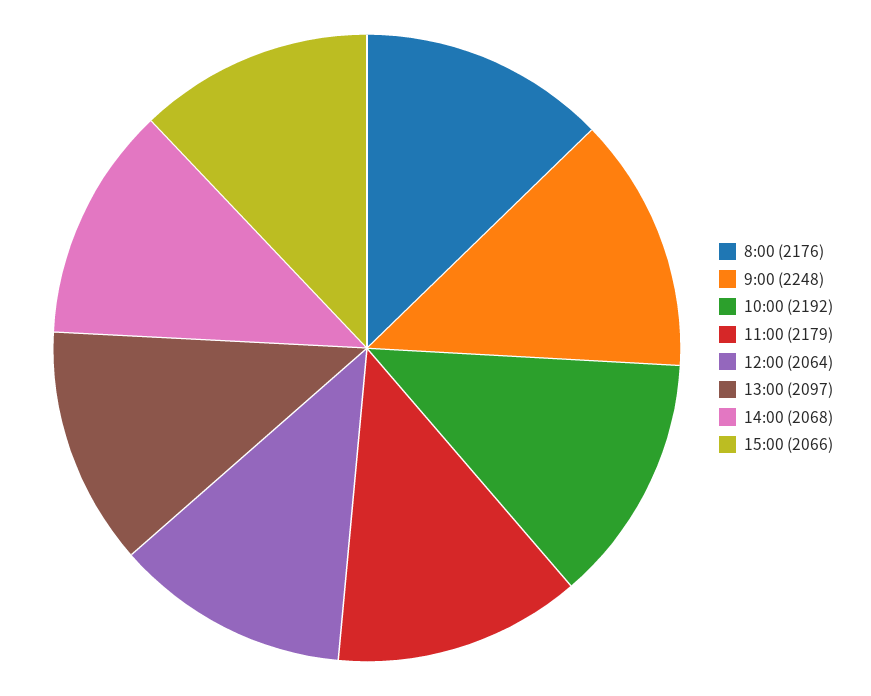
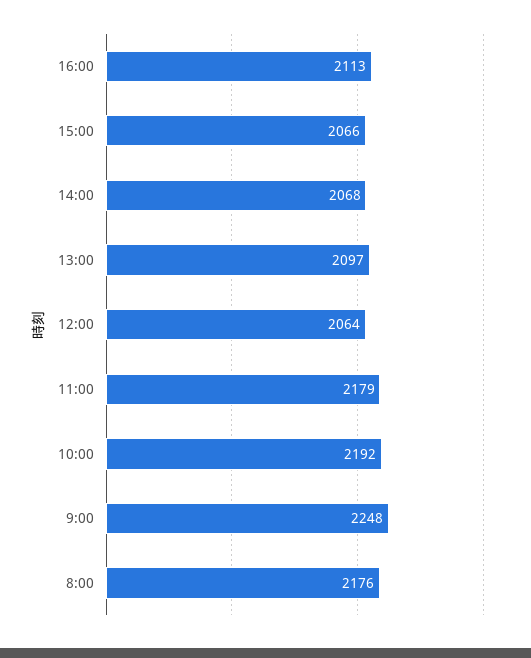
16:00: none -> 2113

